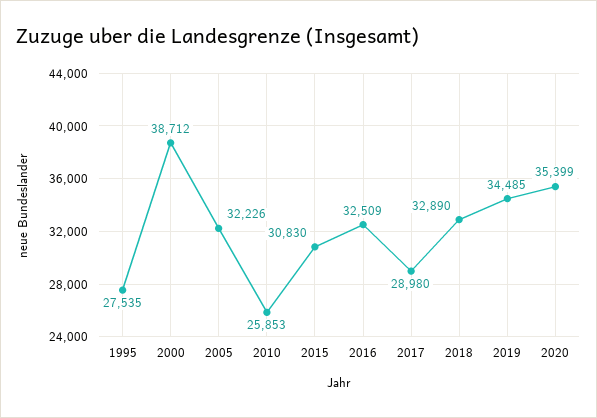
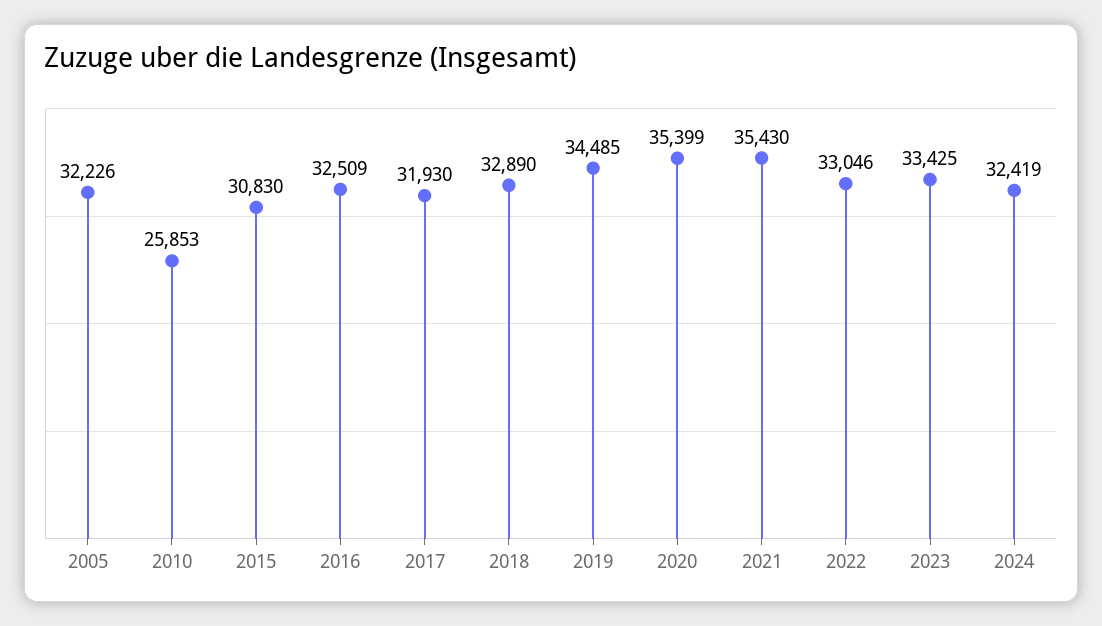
1995: 27535 -> none
2000: 38712 -> none
2017: 28980 -> 31930
2021: none -> 35430
2022: none -> 33046
2023: none -> 33425
2024: none -> 32419

